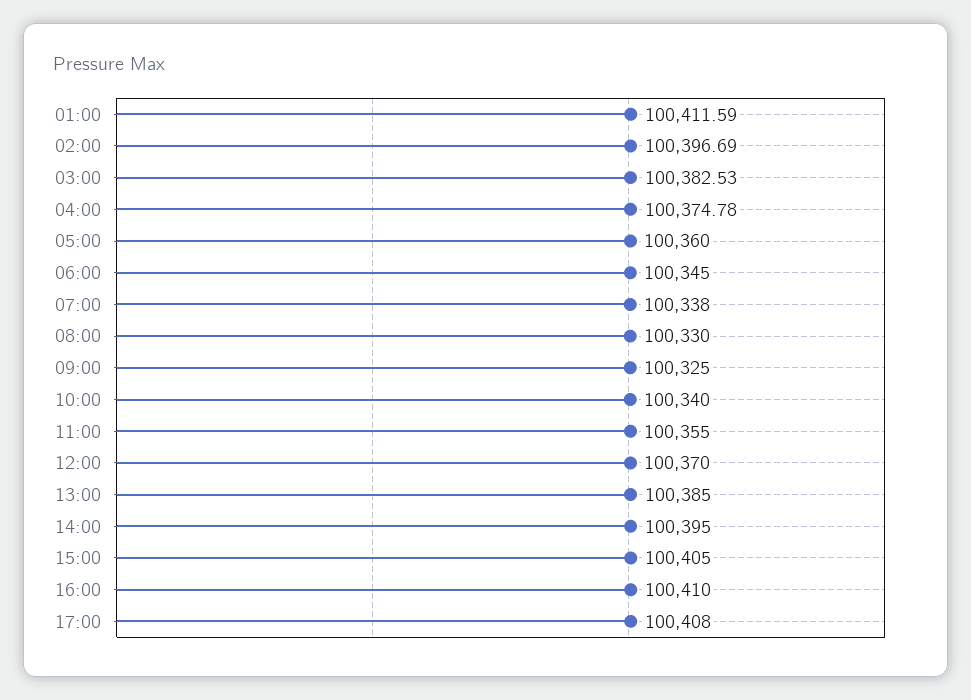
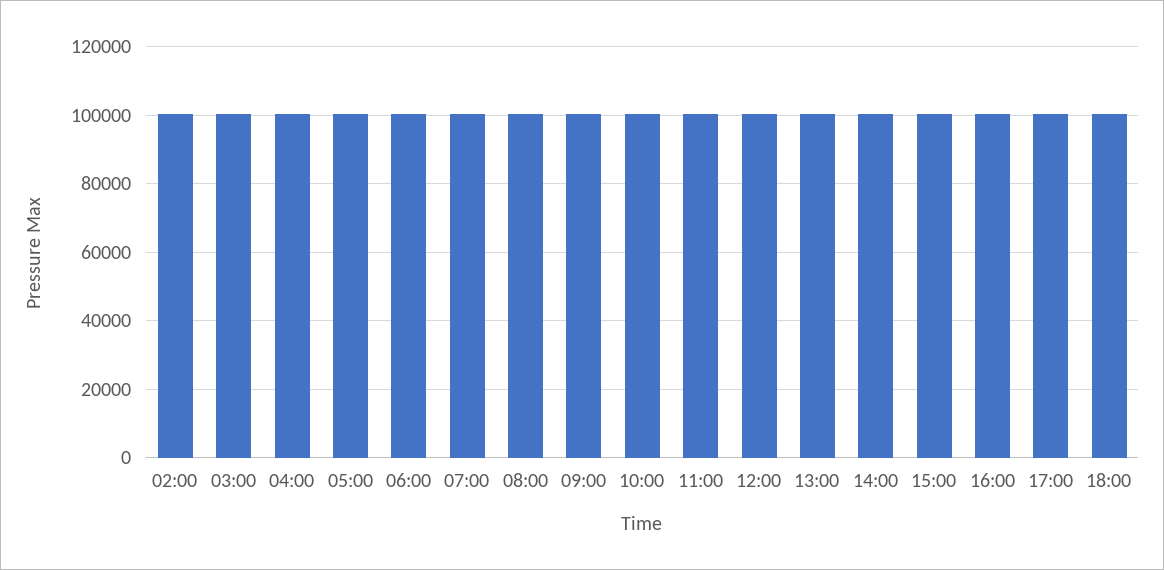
01:00: 100411.59 -> none
18:00: none -> 100000

